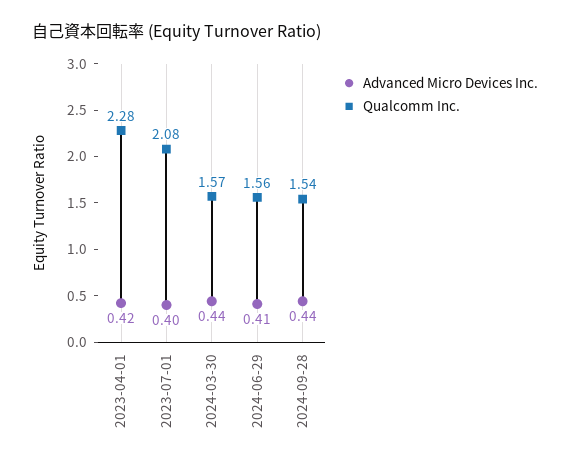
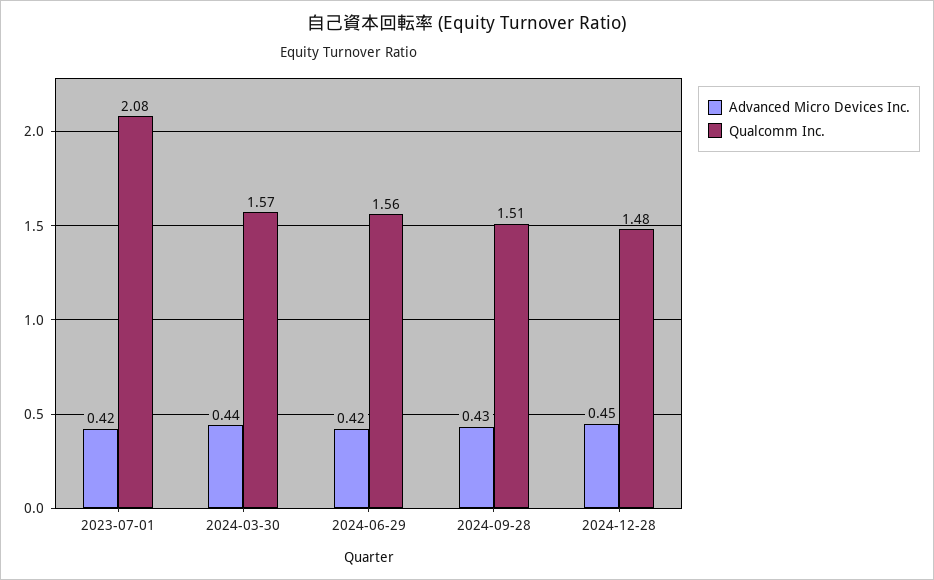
Advanced Micro Devices Inc., 2023-04-01: 0.42 -> none
Qualcomm Inc., 2023-04-01: 2.28 -> none
Advanced Micro Devices Inc., 2023-07-01: 0.4 -> 0.42
Advanced Micro Devices Inc., 2024-06-29: 0.41 -> 0.42
Advanced Micro Devices Inc., 2024-09-28: 0.44 -> 0.43
Qualcomm Inc., 2024-09-28: 1.54 -> 1.51
Advanced Micro Devices Inc., 2024-12-28: none -> 0.45
Qualcomm Inc., 2024-12-28: none -> 1.48

